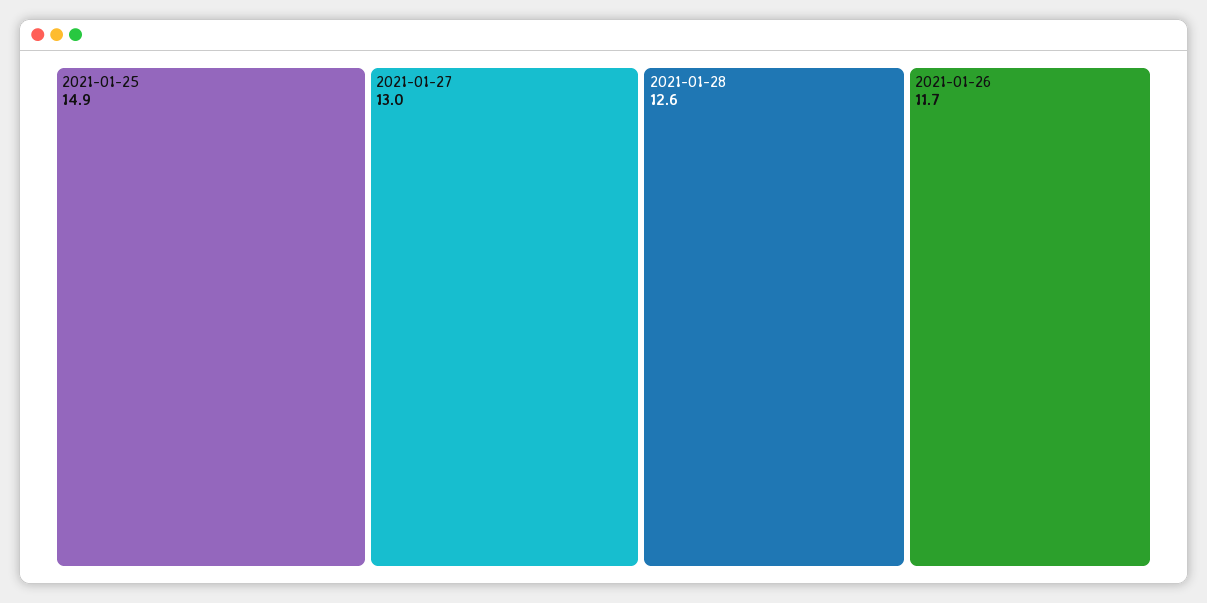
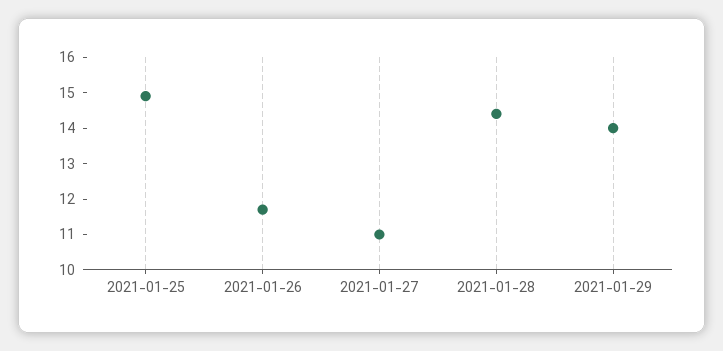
2021-01-27: 13 -> 11
2021-01-28: 12.6 -> 14.5
2021-01-29: none -> 14

